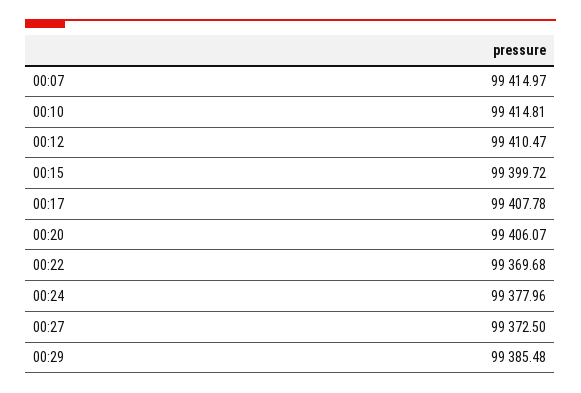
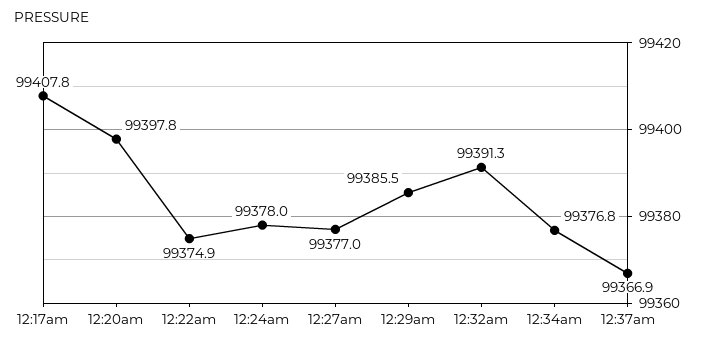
00:07: 99414.97 -> none
00:10: 99414.81 -> none
00:12: 99410.47 -> none
00:15: 99399.72 -> none
00:20: 99406.07 -> 99397.8
00:22: 99369.68 -> 99374.9
00:27: 99372.5 -> 99377
12:32am: none -> 99391.3
12:34am: none -> 99376.8
12:37am: none -> 99366.9

